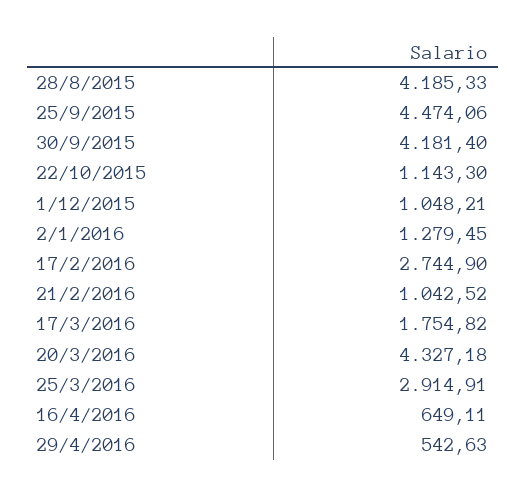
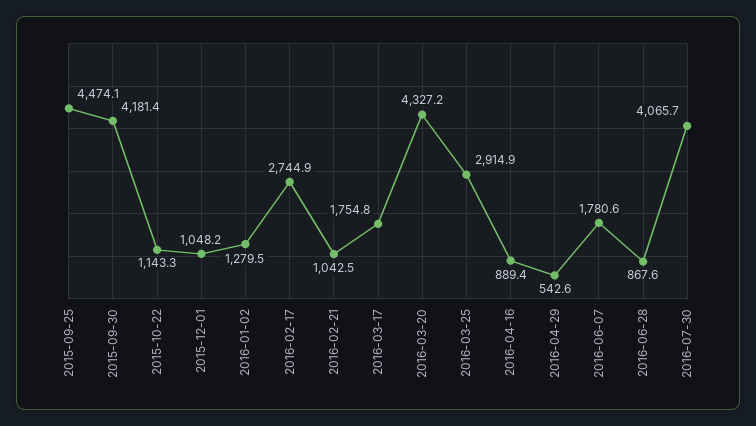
28/8/2015: 4185.33 -> none
16/4/2016: 649.11 -> 889.4
2016-06-07: none -> 1780.6
2016-06-28: none -> 867.6
2016-07-30: none -> 4065.7

